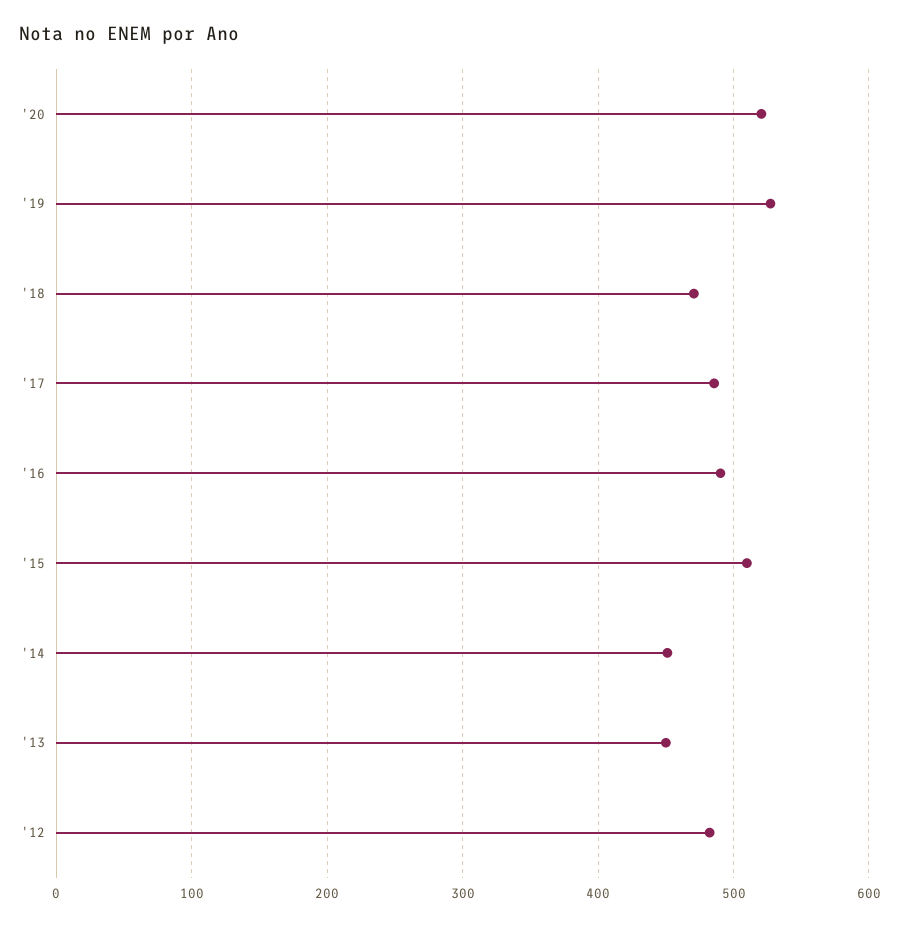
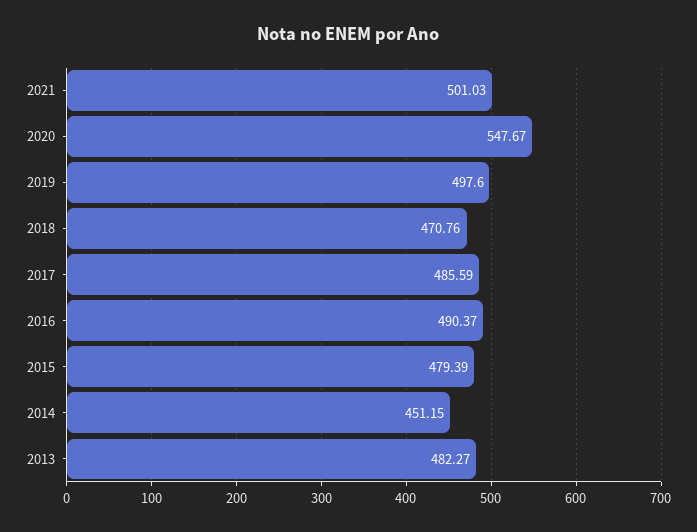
'20: 520 -> 547.67
'19: 530 -> 497.6
'15: 510 -> 479.39
'13: 450 -> 482.27
'12: 480 -> none
2021: none -> 501.03

